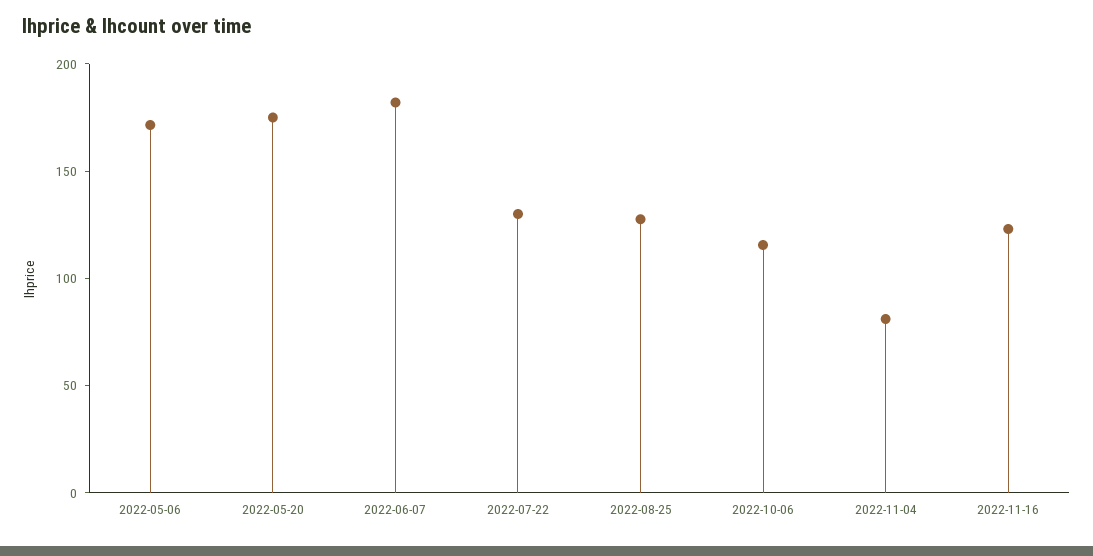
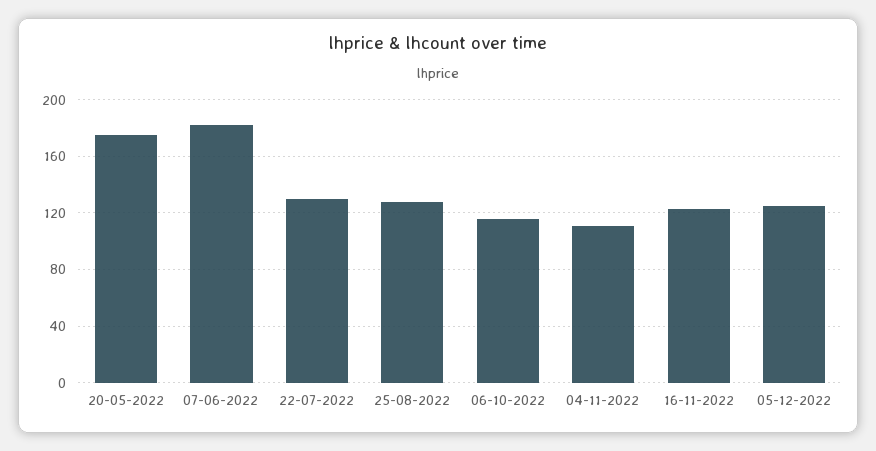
2022-05-06: 170 -> none
2022-11-04: 80 -> 110
05-12-2022: none -> 125

